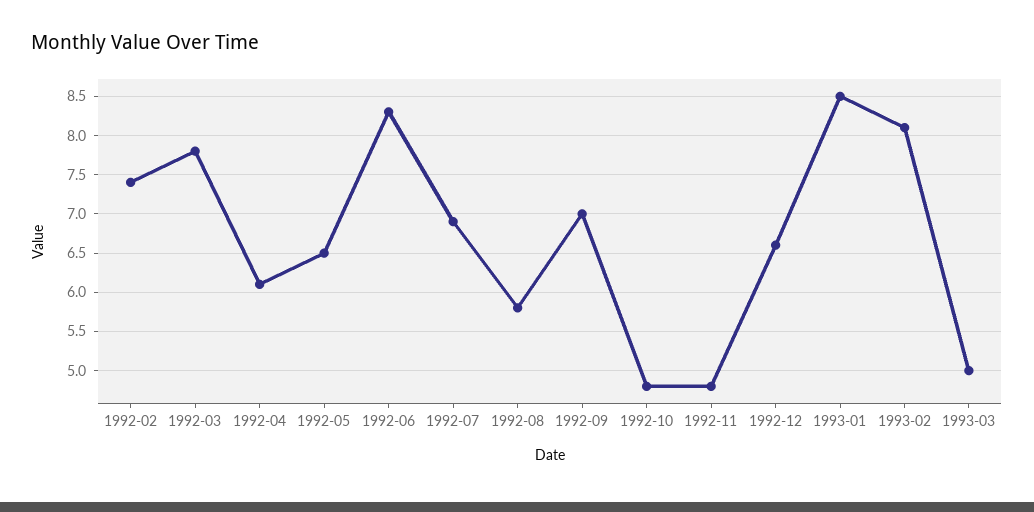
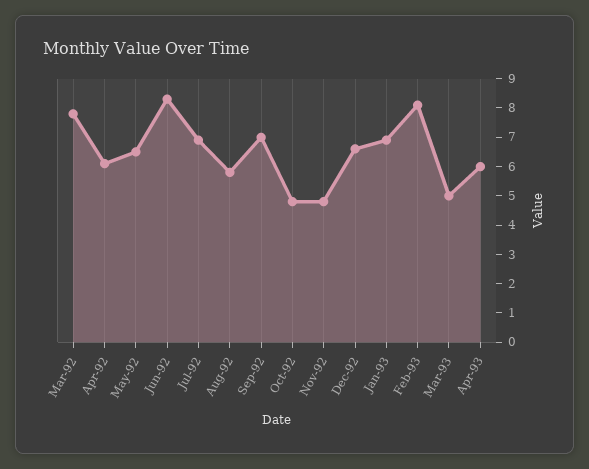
1992-02: 7.4 -> none
1993-01: 8.5 -> 7
Apr-93: none -> 6

